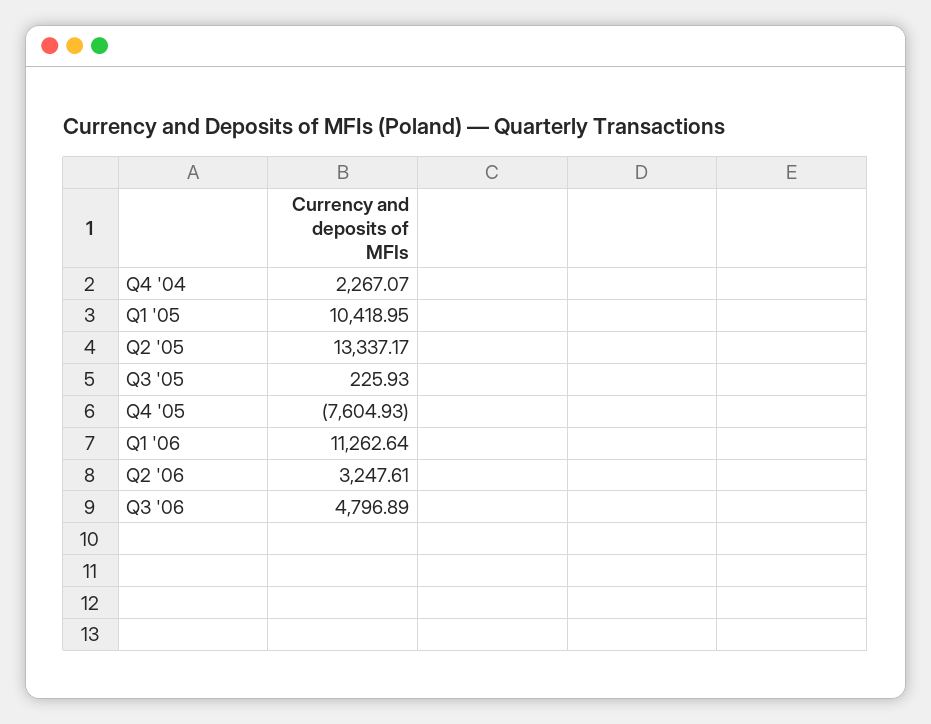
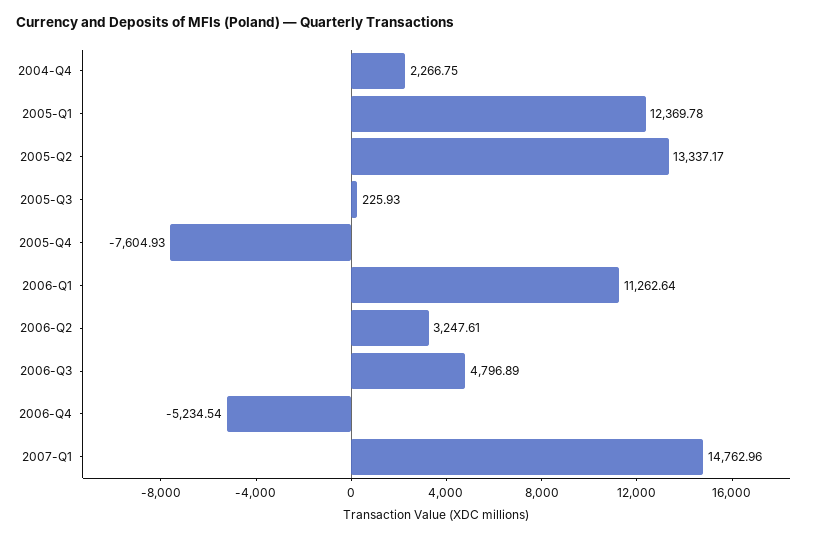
Q4 '04: 2267.07 -> 2266.75
Q1 '05: 10418.95 -> 12369.78
2006-Q4: none -> -5234.54
2007-Q1: none -> 14762.96

